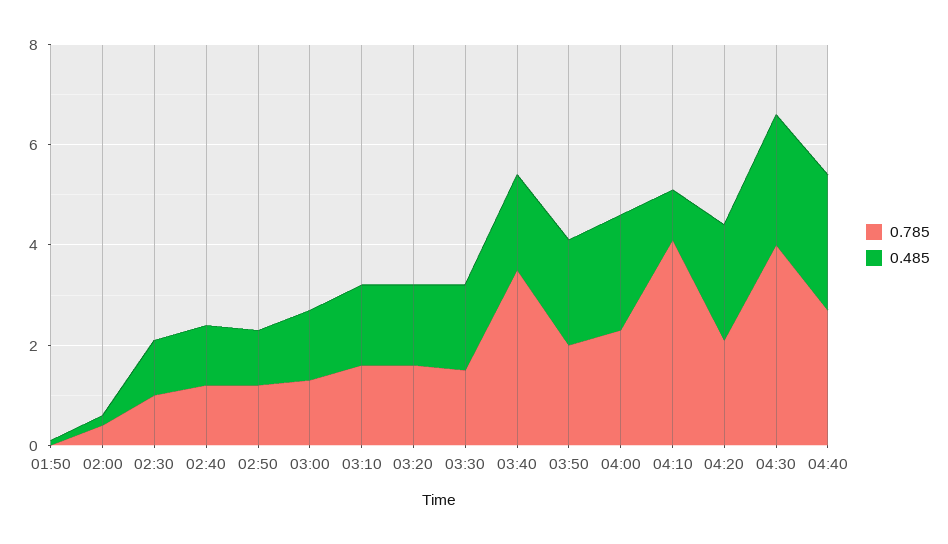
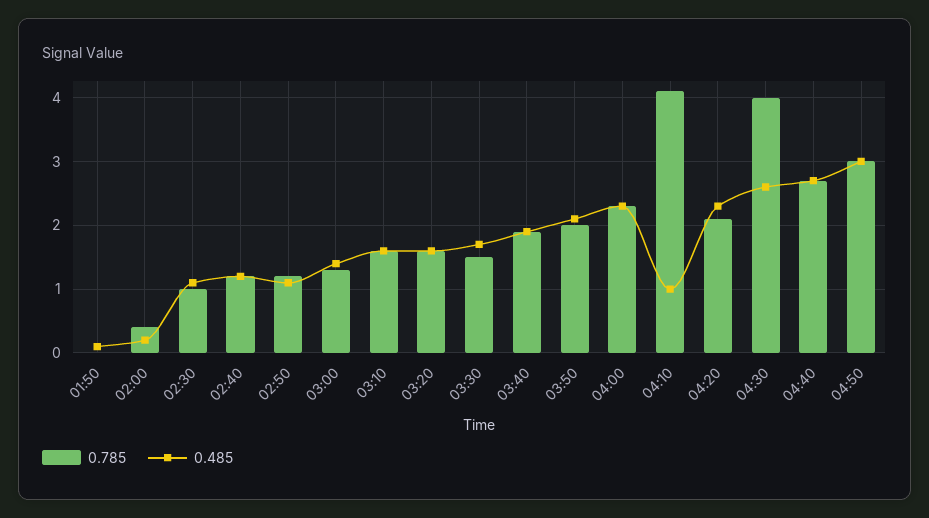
0.785, 03:40: 3.5 -> 1.9
0.785, 04:50: none -> 3
0.485, 04:50: none -> 3

